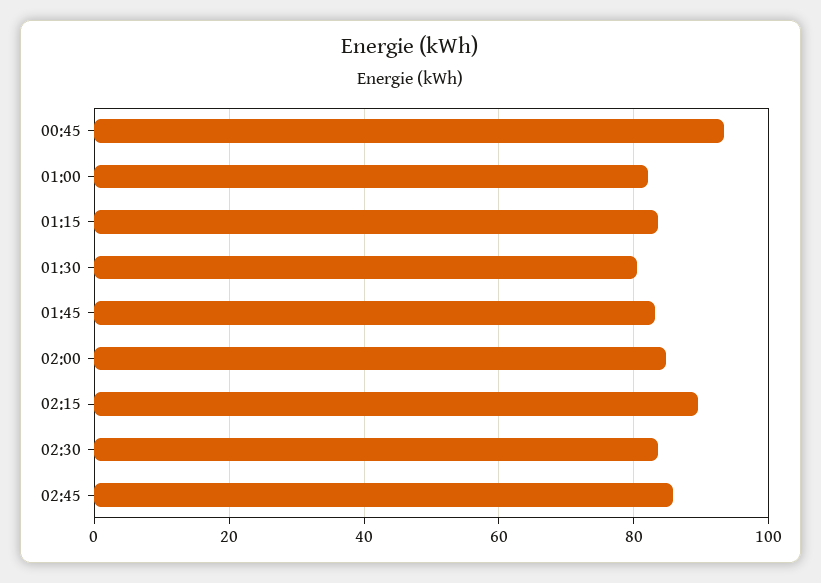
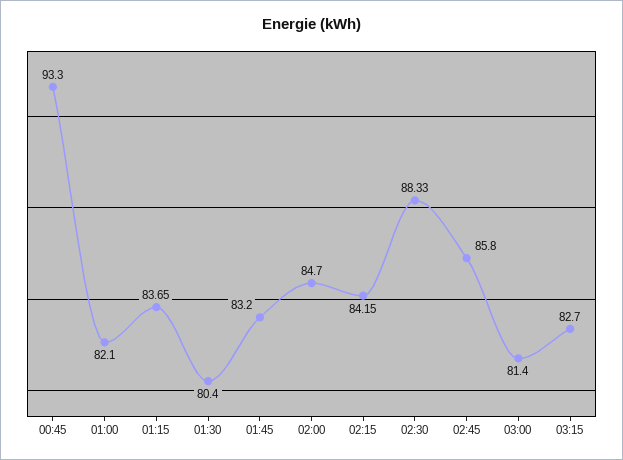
02:15: 90 -> 84.15
02:30: 84 -> 88.33
03:00: none -> 81.4
03:15: none -> 82.7

